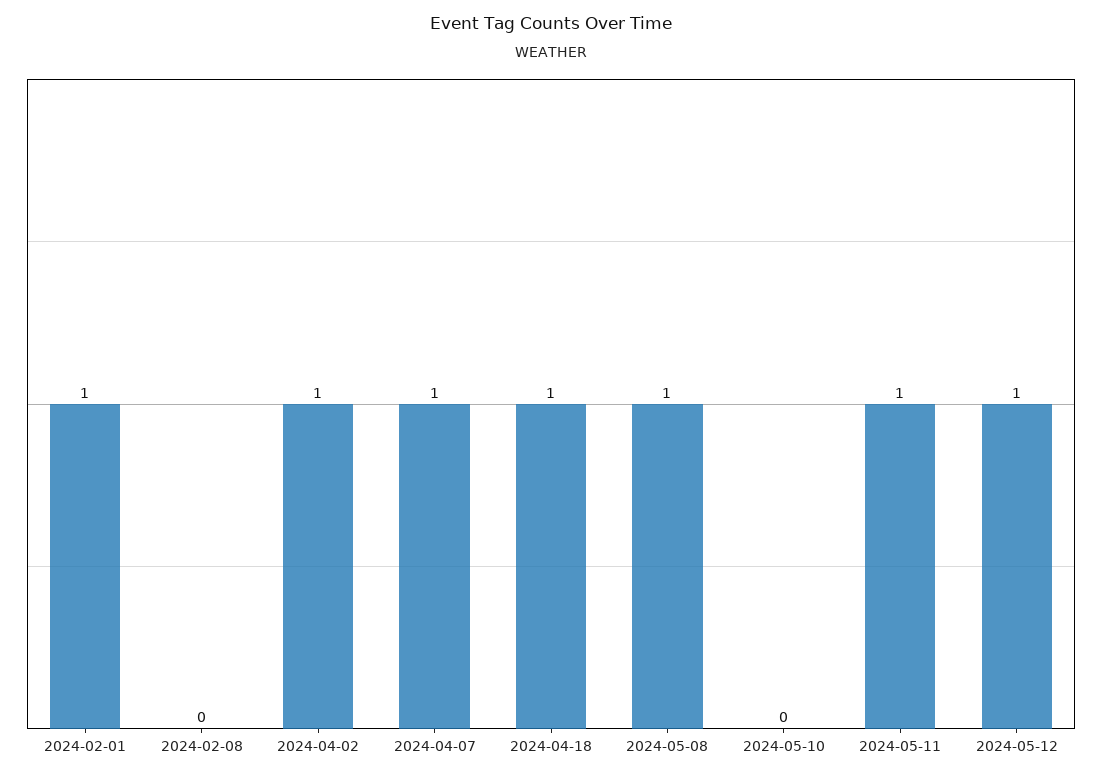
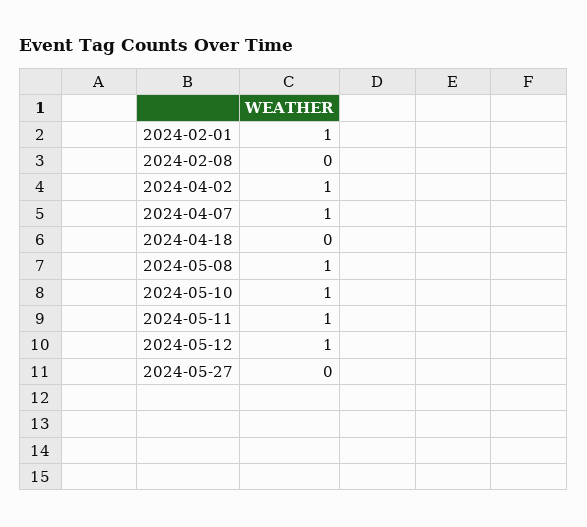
2024-04-18: 1 -> 0
2024-05-10: 0 -> 1
2024-05-27: none -> 0

